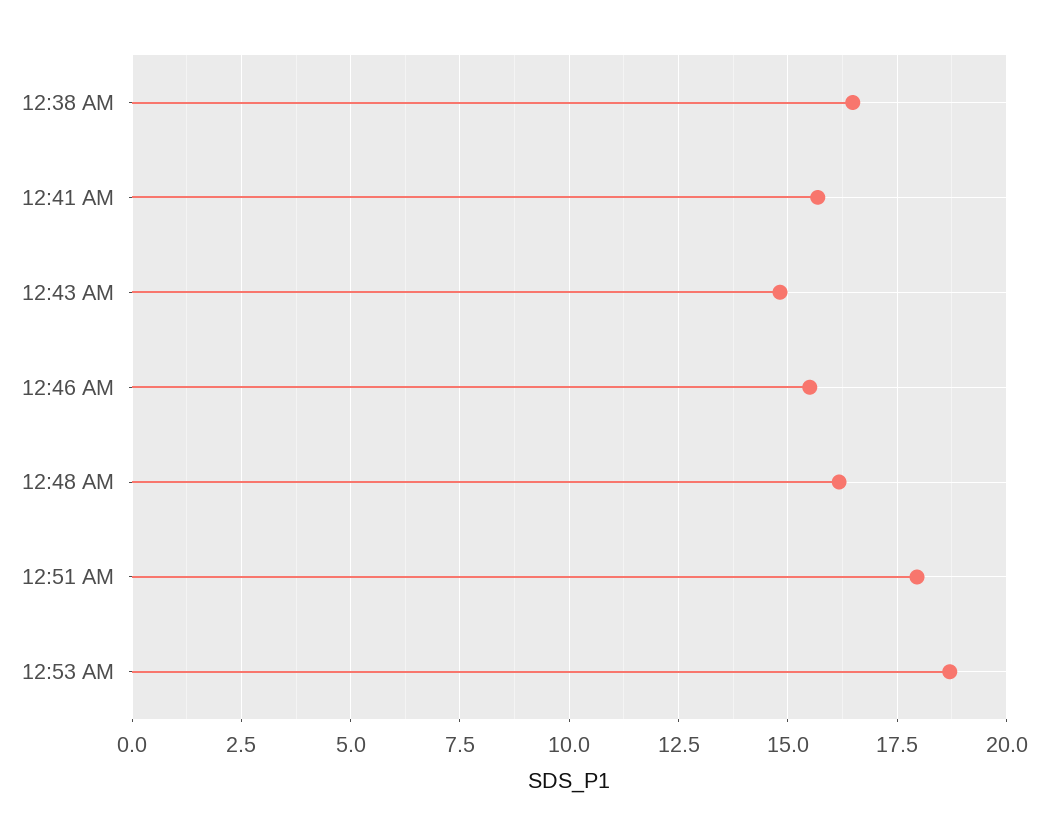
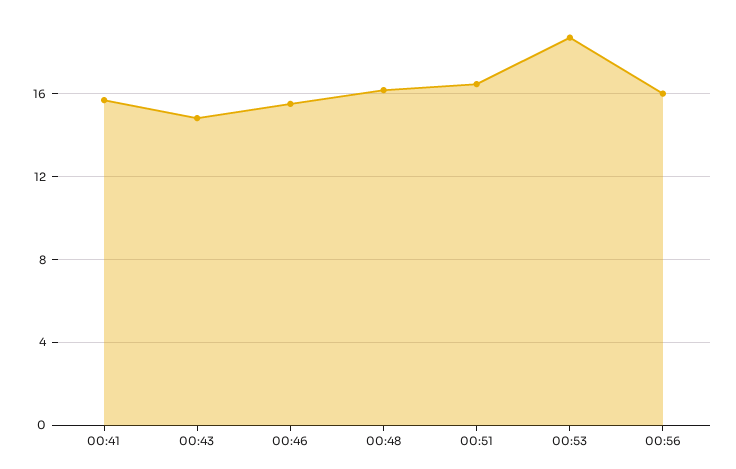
12:38 AM: 16.5 -> none
12:51 AM: 18 -> 16.5
00:56: none -> 16

